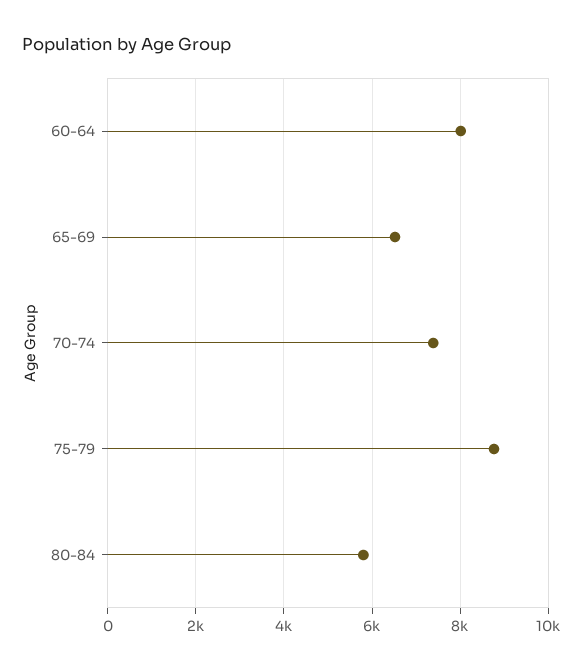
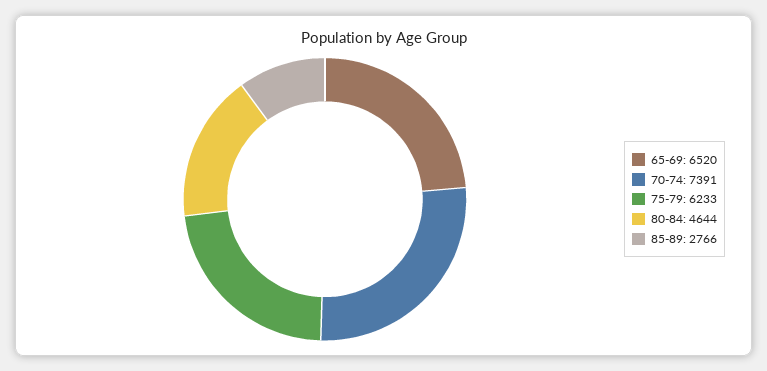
60-64: 8000 -> none
75-79: 8800 -> 6233
80-84: 5800 -> 4644
85-89: none -> 2766

